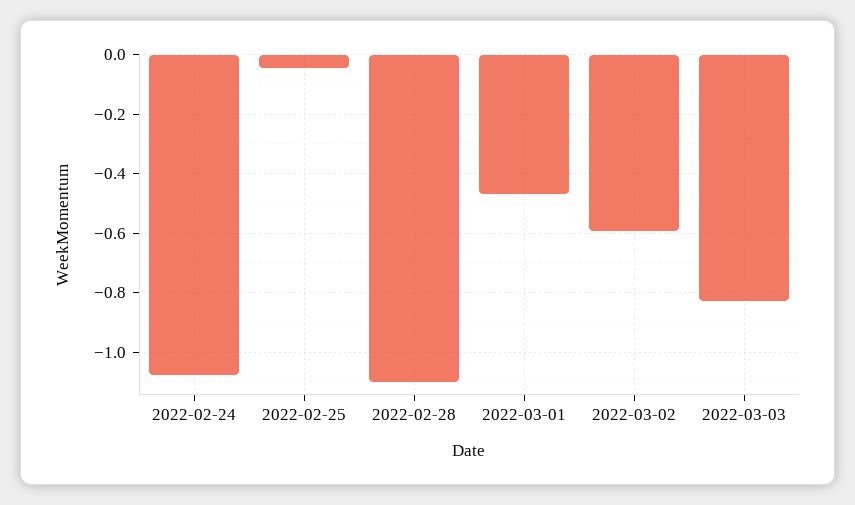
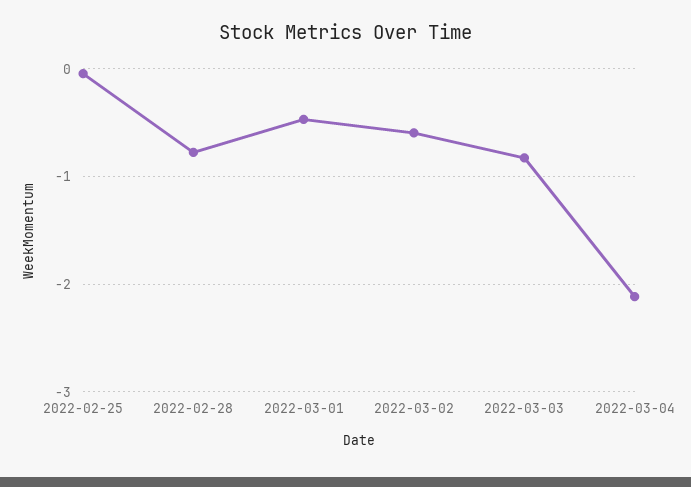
2022-02-24: -1.075 -> none
2022-02-28: -1.1 -> -0.8
2022-03-04: none -> -2.1

